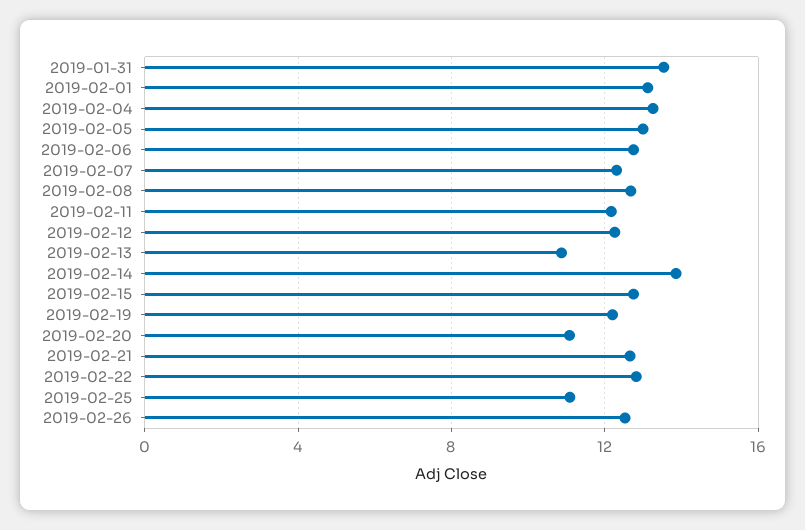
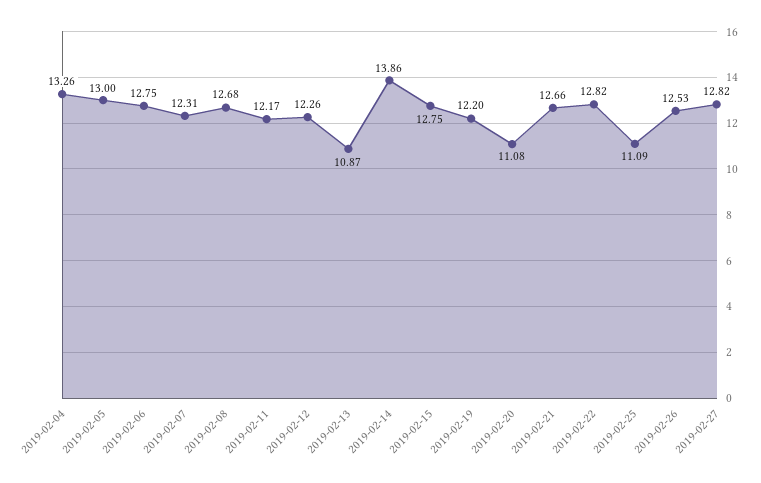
2019-01-31: 13.5 -> none
2019-02-01: 13 -> none
2019-02-27: none -> 12.82

